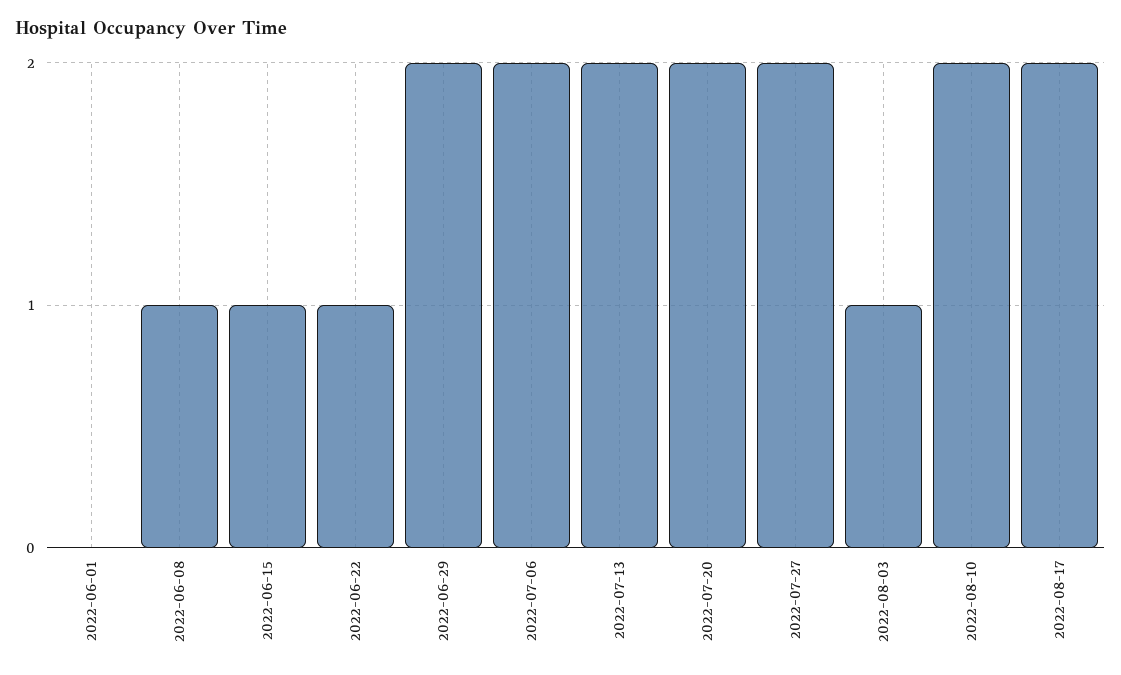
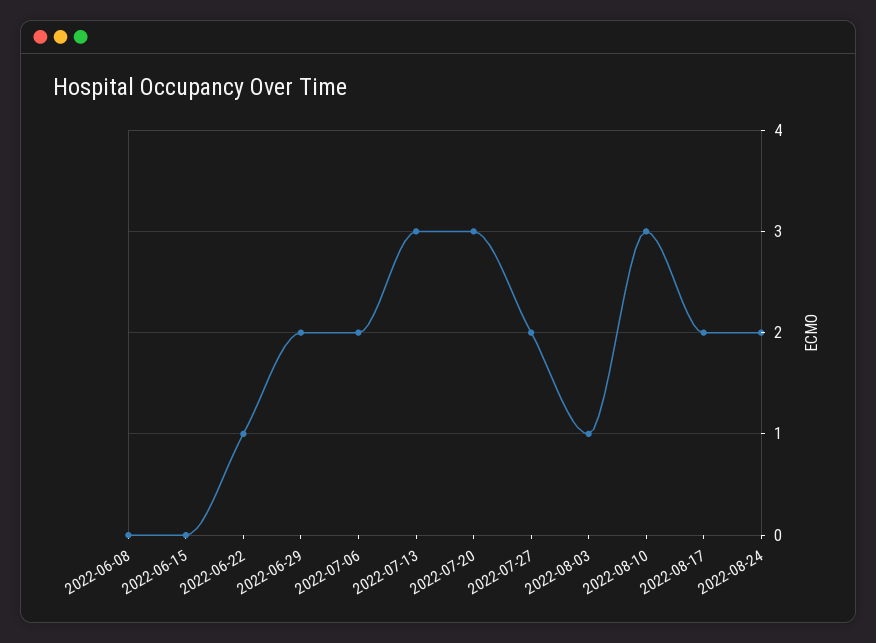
2022-06-01: 0 -> none
2022-06-08: 1 -> 0
2022-06-15: 1 -> 0
2022-07-13: 2 -> 3
2022-07-20: 2 -> 3
2022-08-10: 2 -> 3
2022-08-24: none -> 2

